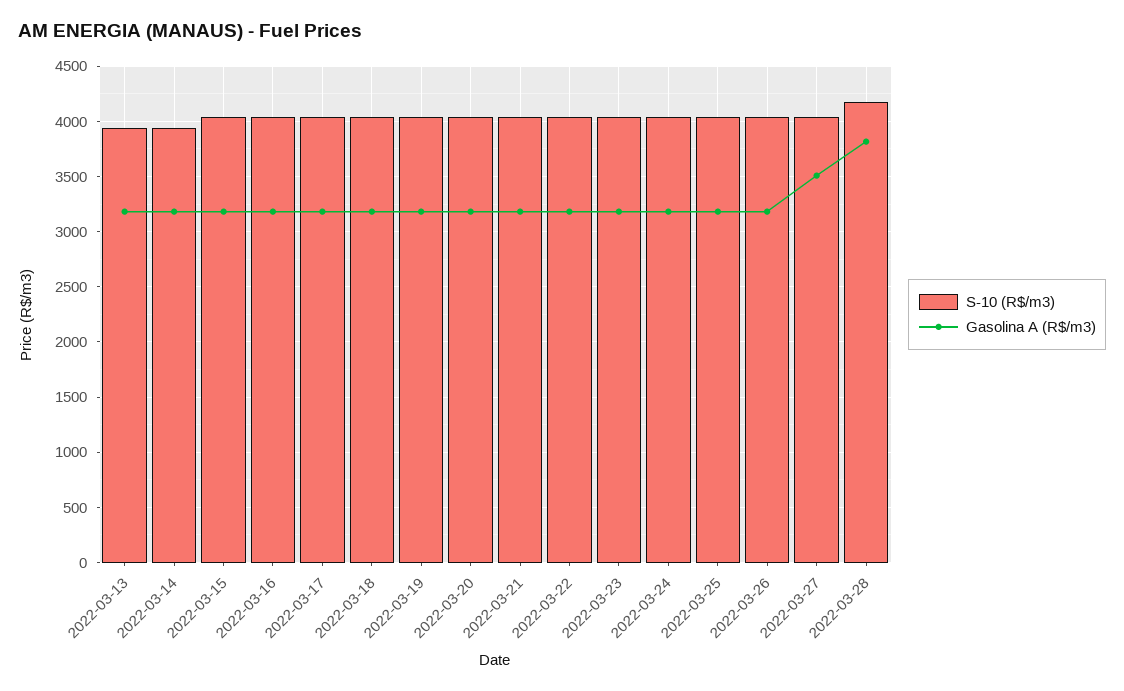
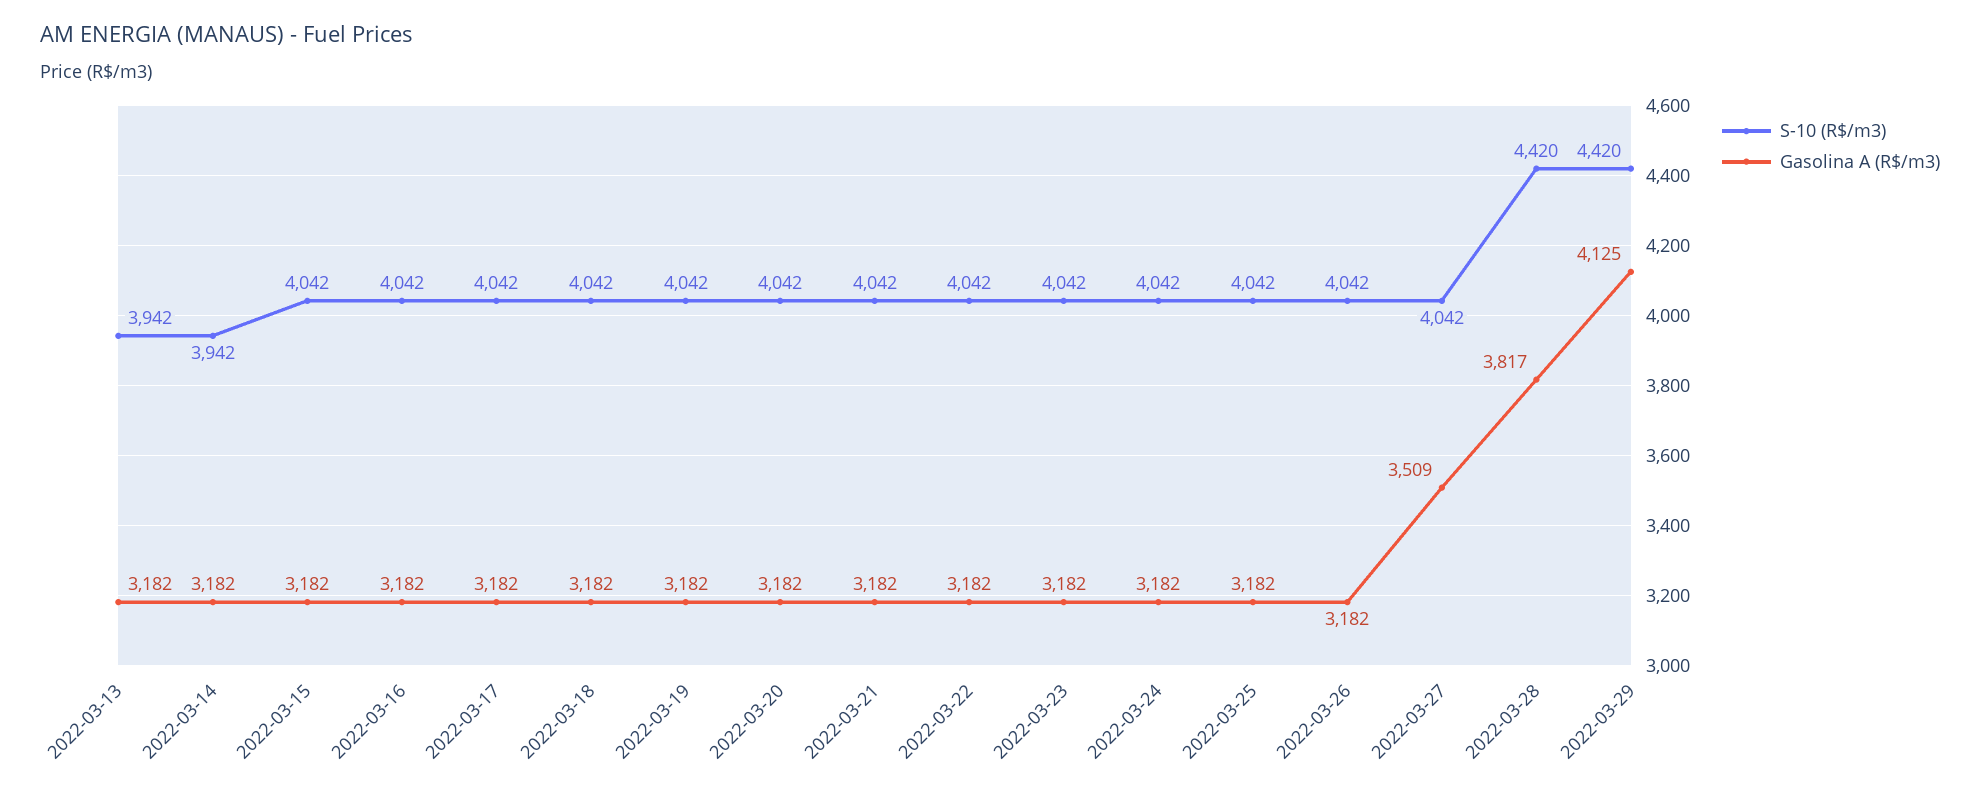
S-10 (R$/m3), 2022-03-28: 4200 -> 4420
S-10 (R$/m3), 2022-03-29: none -> 4420
Gasolina A (R$/m3), 2022-03-29: none -> 4125

